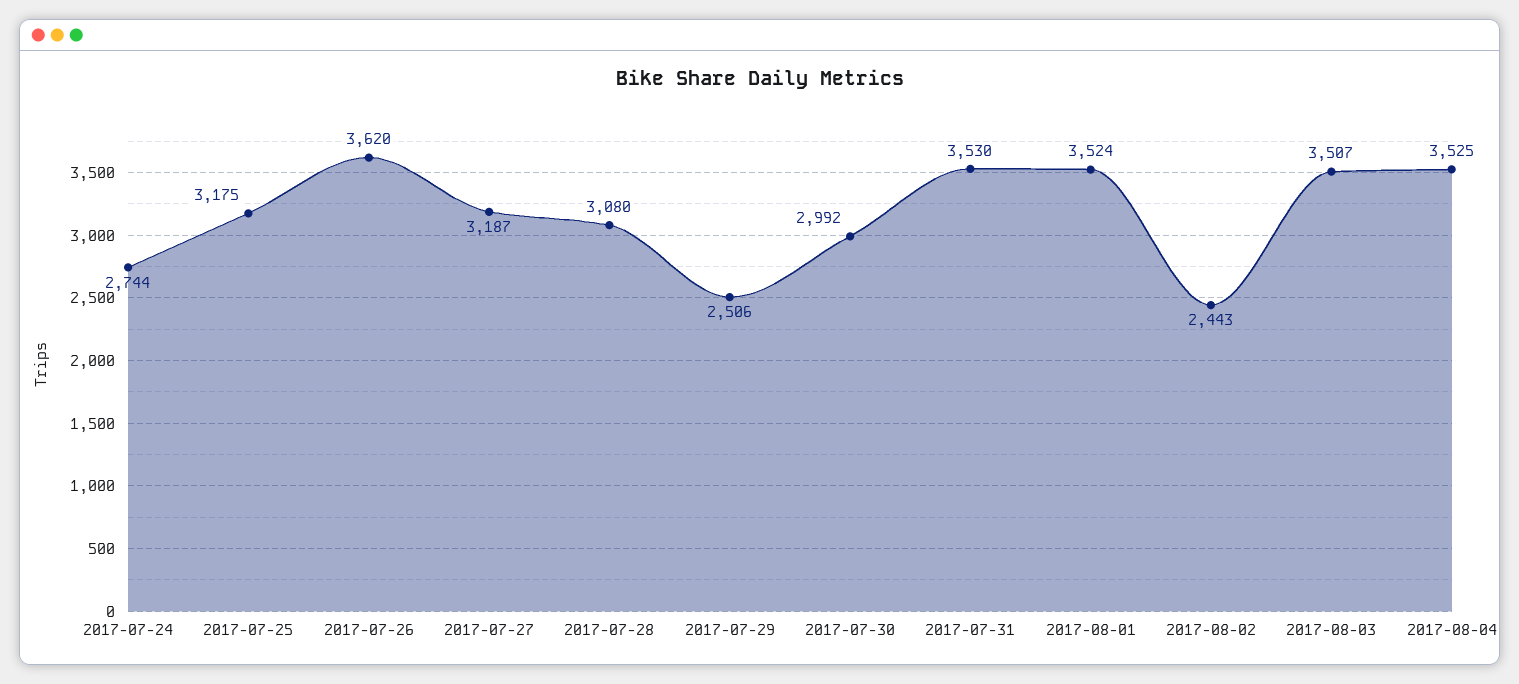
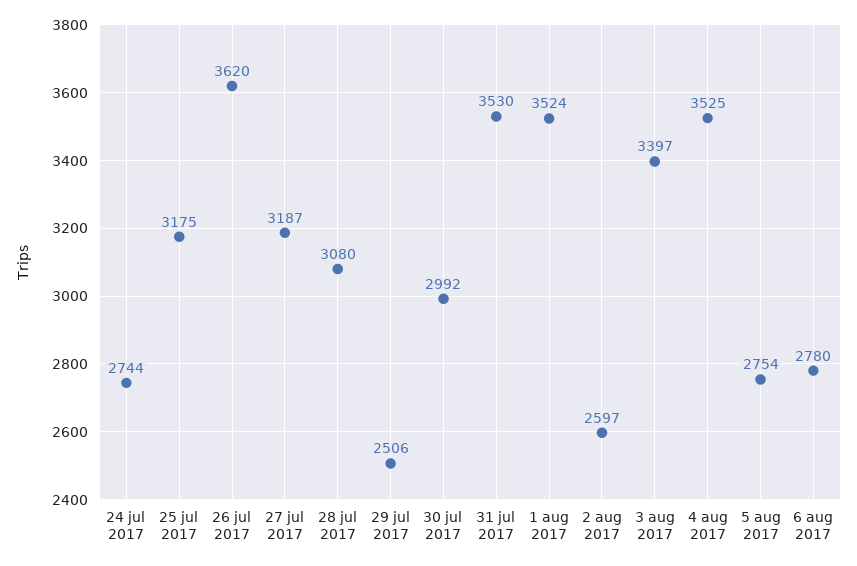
2017-08-02: 2443 -> 2597
2017-08-03: 3507 -> 3397
5 aug 2017: none -> 2754
6 aug 2017: none -> 2780

